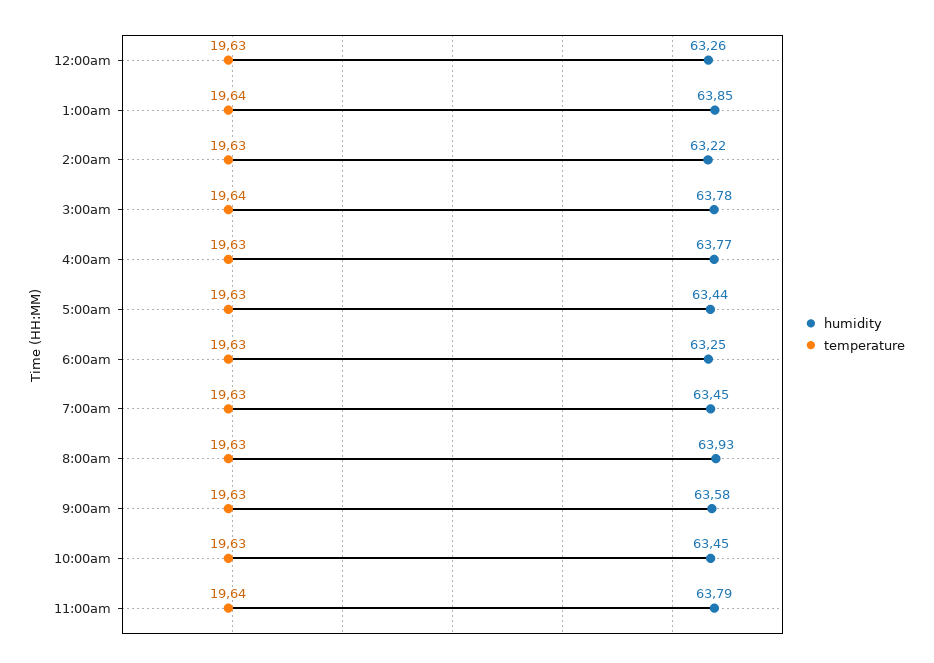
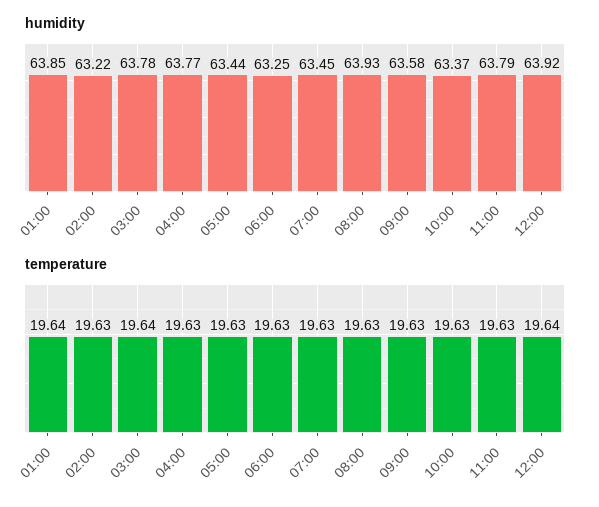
humidity, 12:00am: 63.26 -> none
temperature, 12:00am: 19.63 -> none
humidity, 10:00am: 63.45 -> 63.37
temperature, 11:00am: 19.64 -> 19.63
humidity, 12:00: none -> 63.92
temperature, 12:00: none -> 19.64

